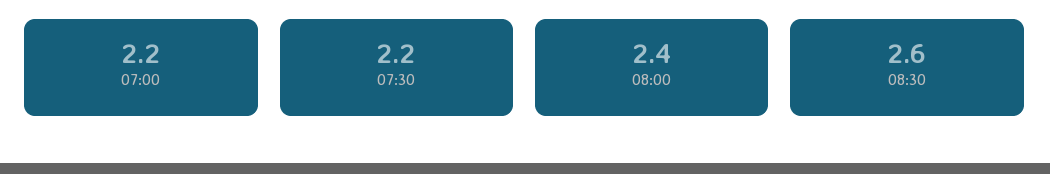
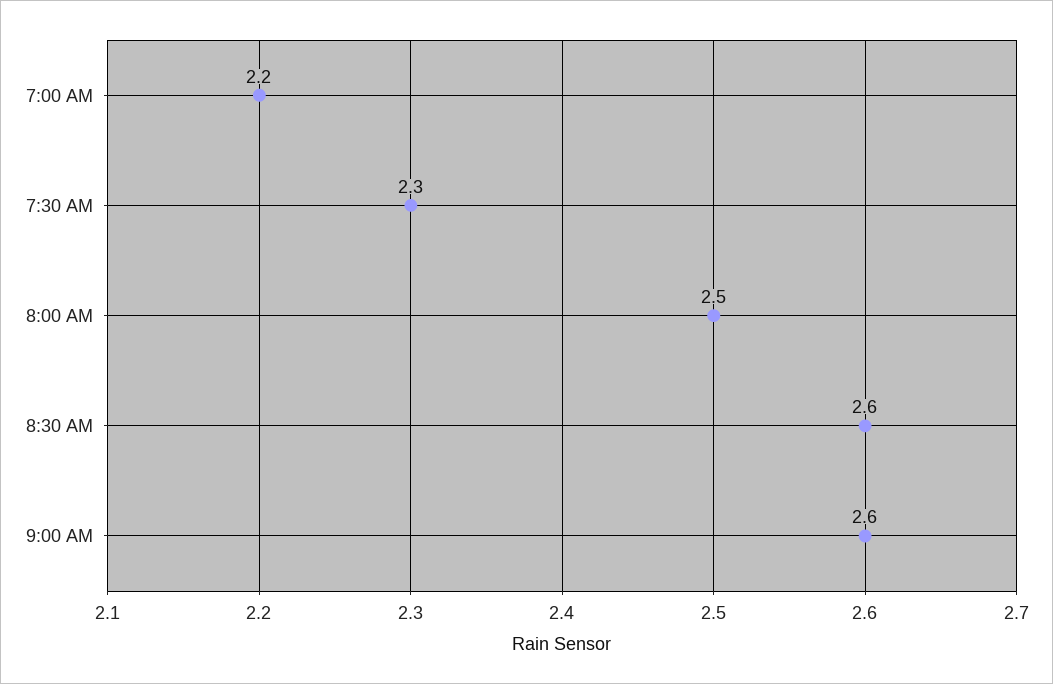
07:30: 2.2 -> 2.3
08:00: 2.4 -> 2.5
9:00 AM: none -> 2.6

